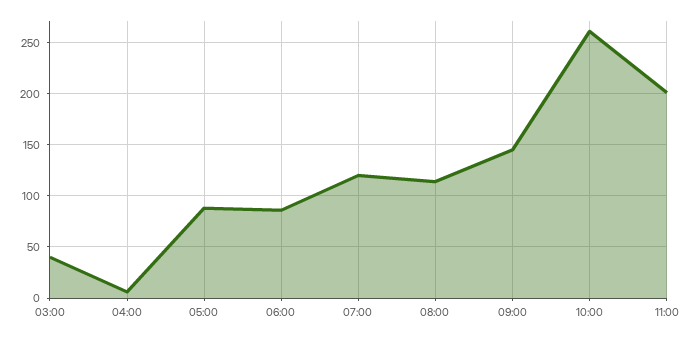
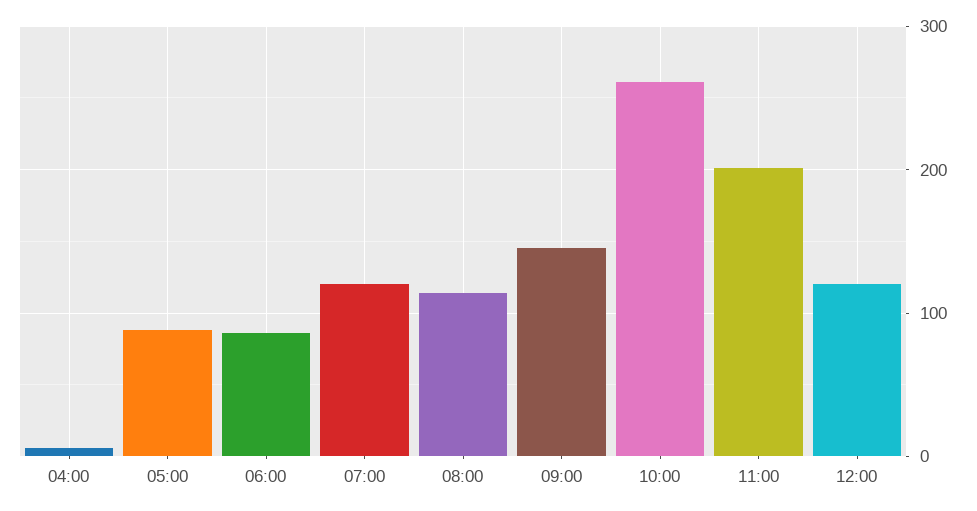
03:00: 40 -> none
12:00: none -> 120

